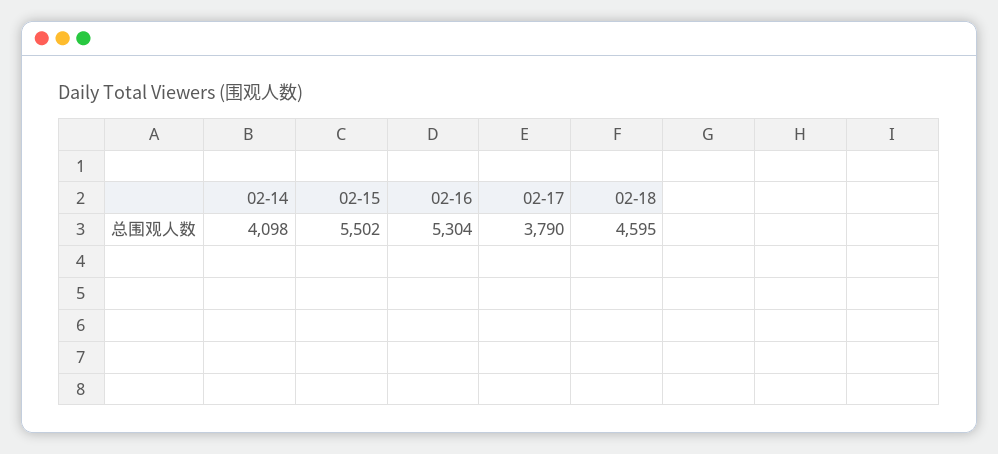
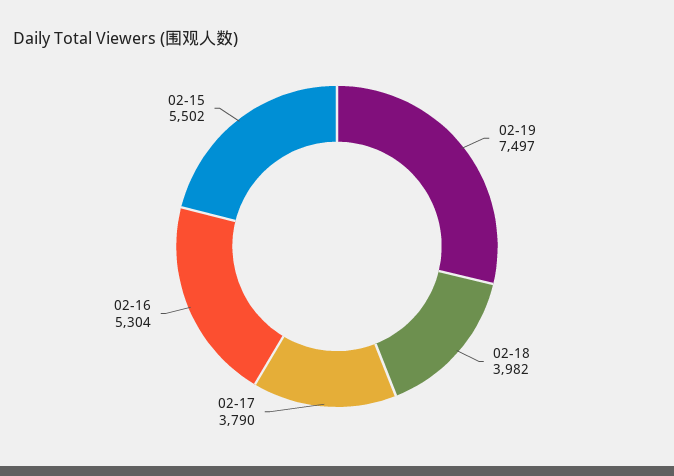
02-14: 4098 -> none
02-18: 4595 -> 3982
02-19: none -> 7497

